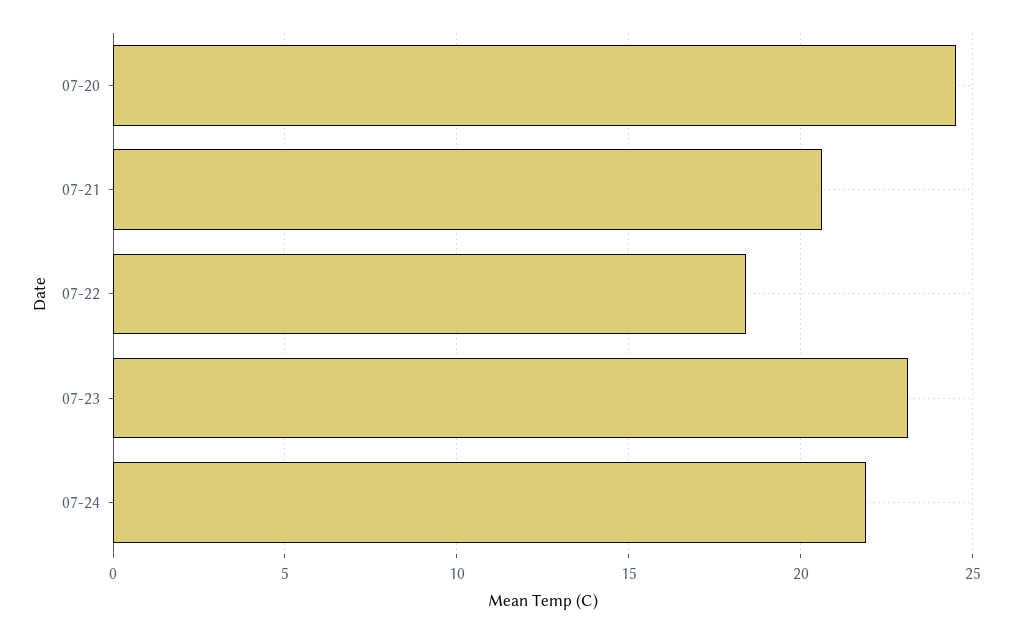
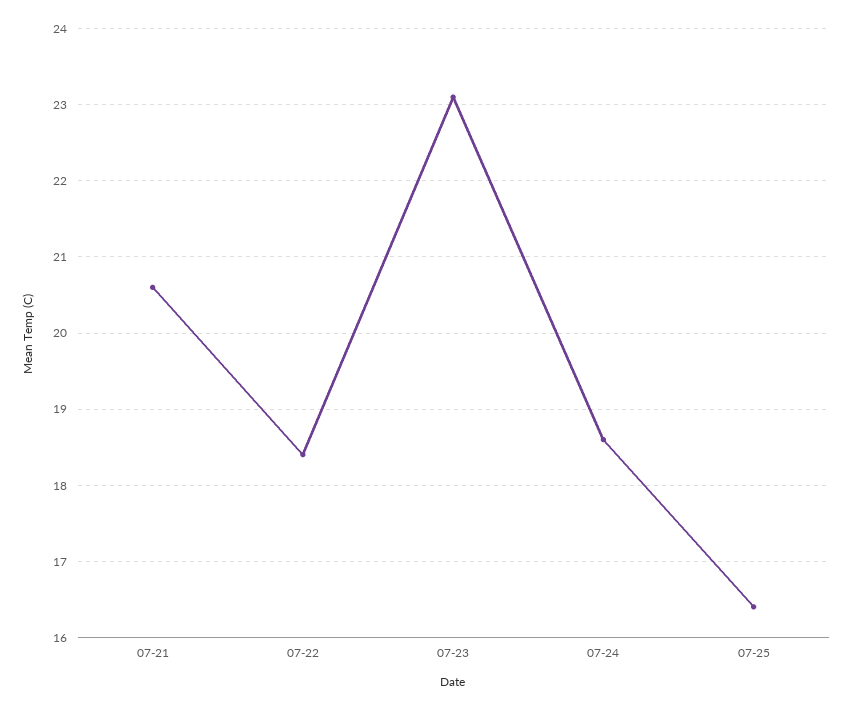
07-20: 24.5 -> none
07-24: 22 -> 18.6
07-25: none -> 16.4

